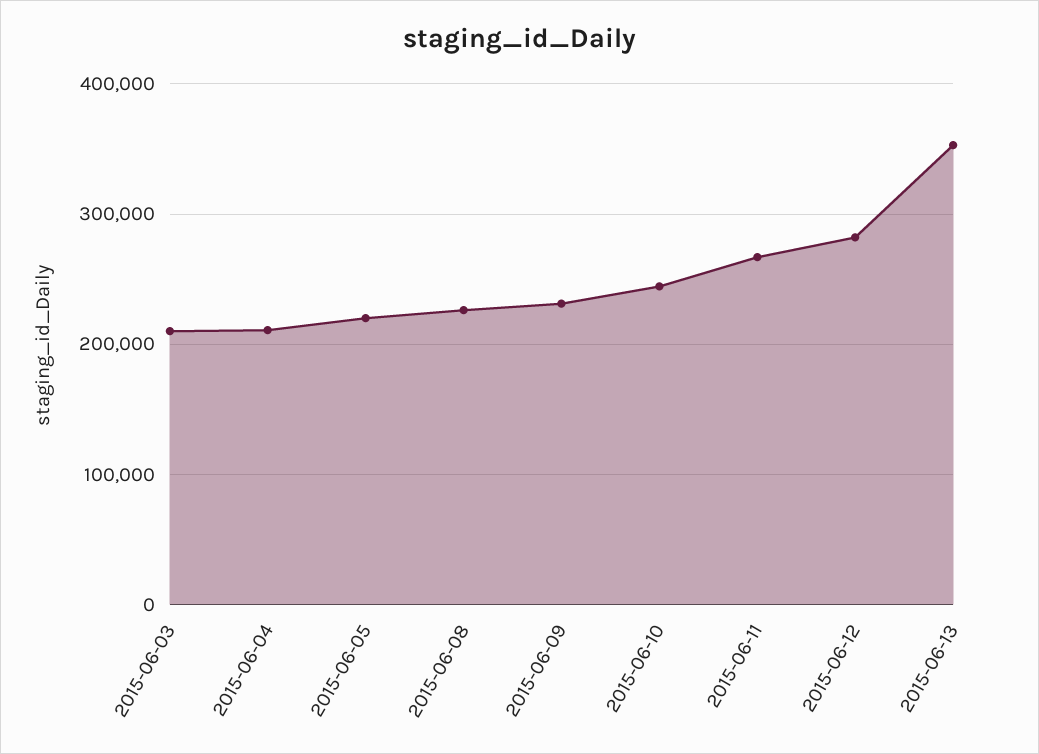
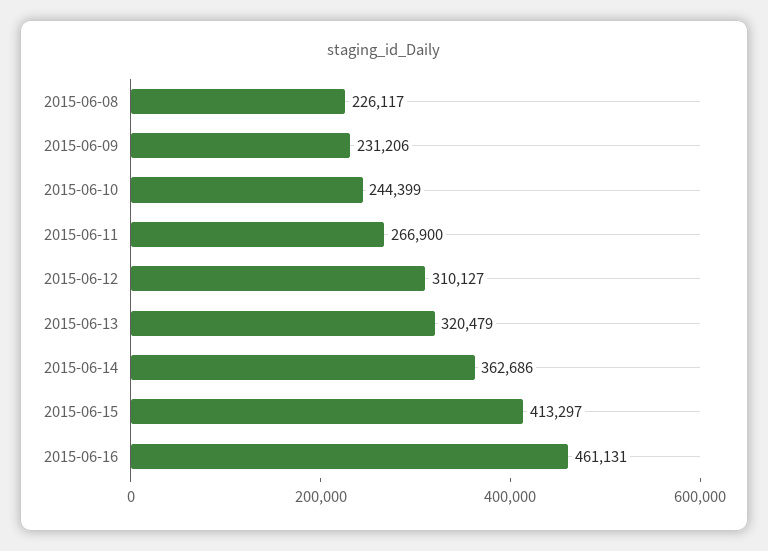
2015-06-03: 210000 -> none
2015-06-04: 210000 -> none
2015-06-05: 220000 -> none
2015-06-12: 280000 -> 310127
2015-06-13: 350000 -> 320479
2015-06-14: none -> 362686
2015-06-15: none -> 413297
2015-06-16: none -> 461131

